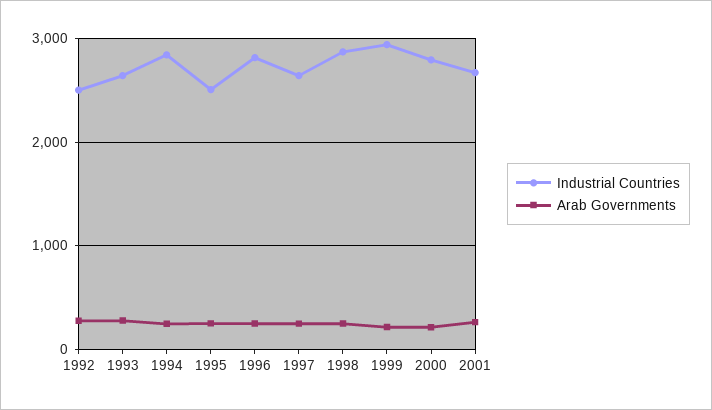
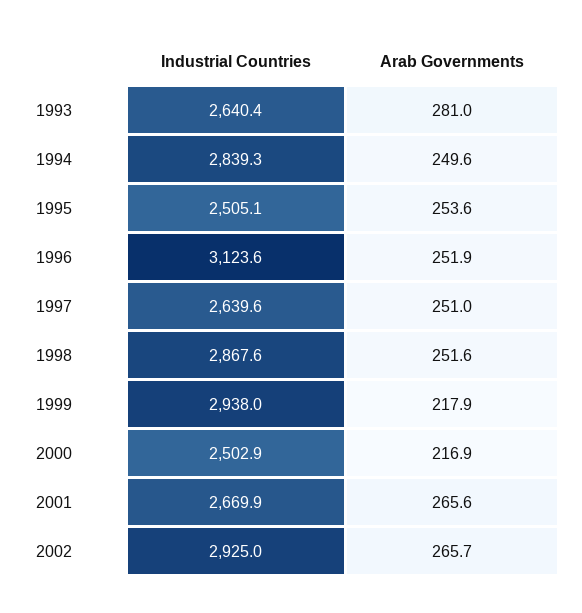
Industrial Countries, 1992: 2500 -> none
Arab Governments, 1992: 300 -> none
Industrial Countries, 1996: 2800 -> 3123.6
Industrial Countries, 2000: 2800 -> 2502.9
Industrial Countries, 2002: none -> 2925
Arab Governments, 2002: none -> 265.7

